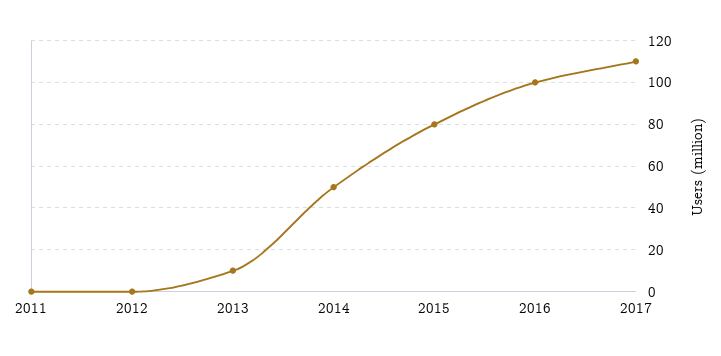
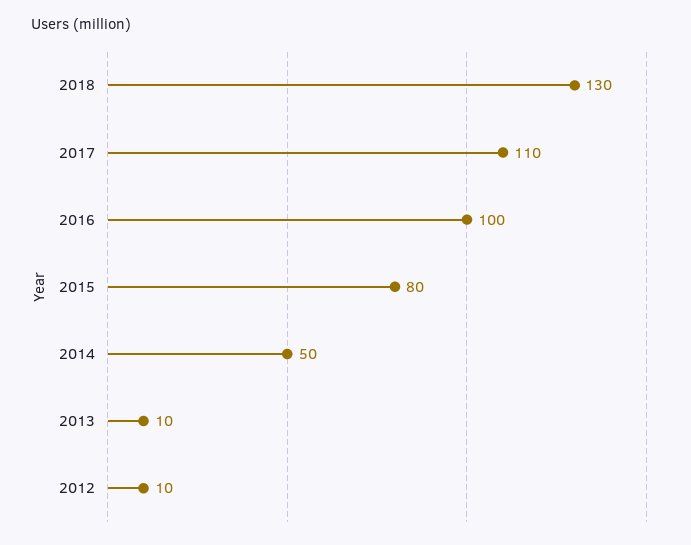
2011: 0 -> none
2012: 0 -> 10
2018: none -> 130

